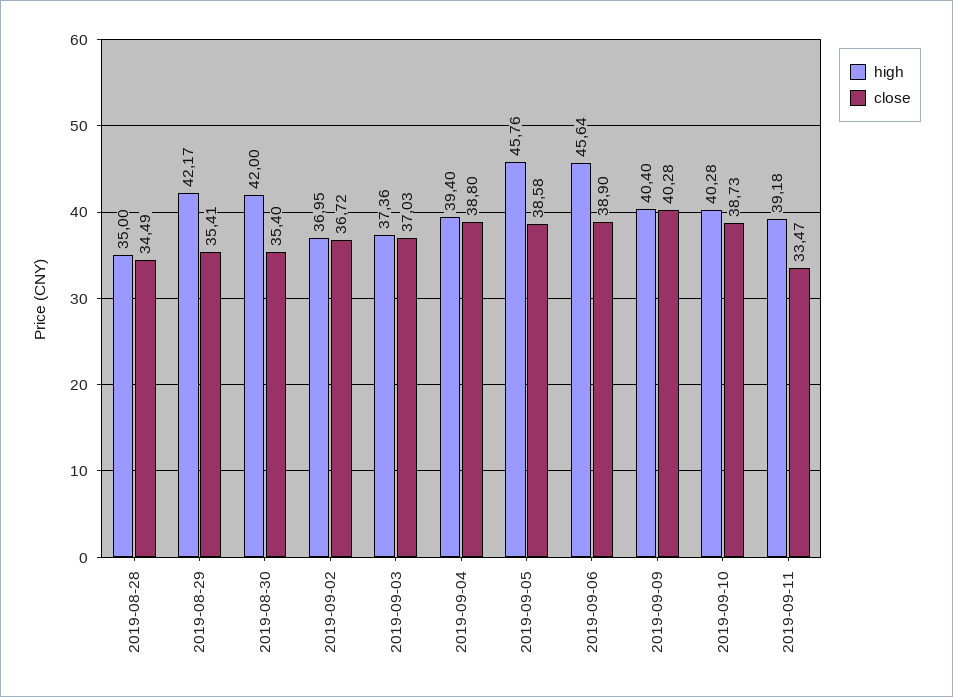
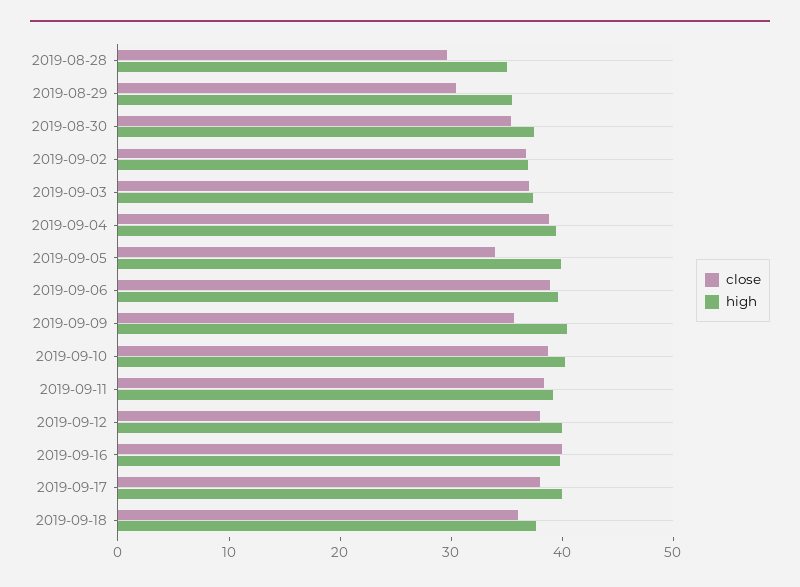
close, 2019-08-28: 34.49 -> 30
high, 2019-08-29: 42.17 -> 36
close, 2019-08-29: 35.41 -> 30
high, 2019-08-30: 42 -> 38
high, 2019-09-05: 45.76 -> 40
close, 2019-09-05: 38.58 -> 34
high, 2019-09-06: 45.64 -> 40
close, 2019-09-09: 40.28 -> 36
close, 2019-09-11: 33.47 -> 38
close, 2019-09-12: none -> 38
high, 2019-09-12: none -> 40
close, 2019-09-16: none -> 40
high, 2019-09-16: none -> 40
close, 2019-09-17: none -> 38
high, 2019-09-17: none -> 40
close, 2019-09-18: none -> 36
high, 2019-09-18: none -> 38

